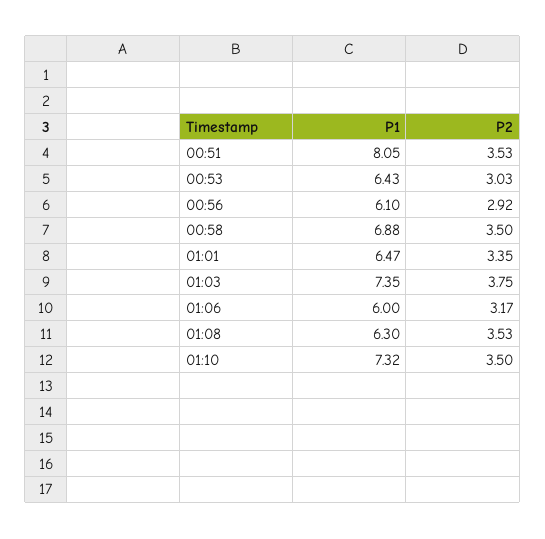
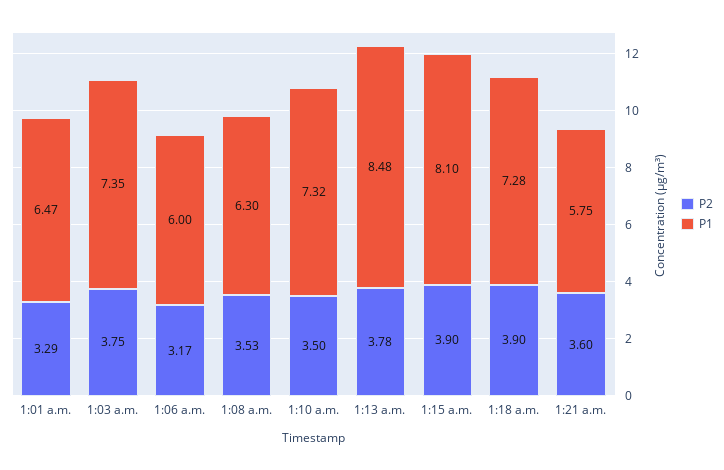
P1, 00:51: 8.05 -> none
P2, 00:51: 3.53 -> none
P1, 00:53: 6.43 -> none
P2, 00:53: 3.03 -> none
P1, 00:56: 6.1 -> none
P2, 00:56: 2.92 -> none
P1, 00:58: 6.88 -> none
P2, 00:58: 3.5 -> none
P2, 01:01: 3.35 -> 3.29
P2, 1:13 a.m.: none -> 3.78
P1, 1:13 a.m.: none -> 8.48
P2, 1:15 a.m.: none -> 3.9
P1, 1:15 a.m.: none -> 8.1
P2, 1:18 a.m.: none -> 3.9
P1, 1:18 a.m.: none -> 7.28
P2, 1:21 a.m.: none -> 3.6
P1, 1:21 a.m.: none -> 5.75

